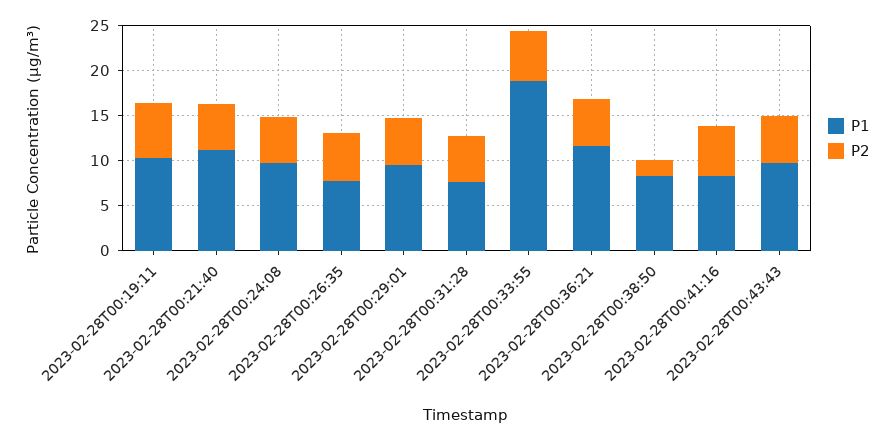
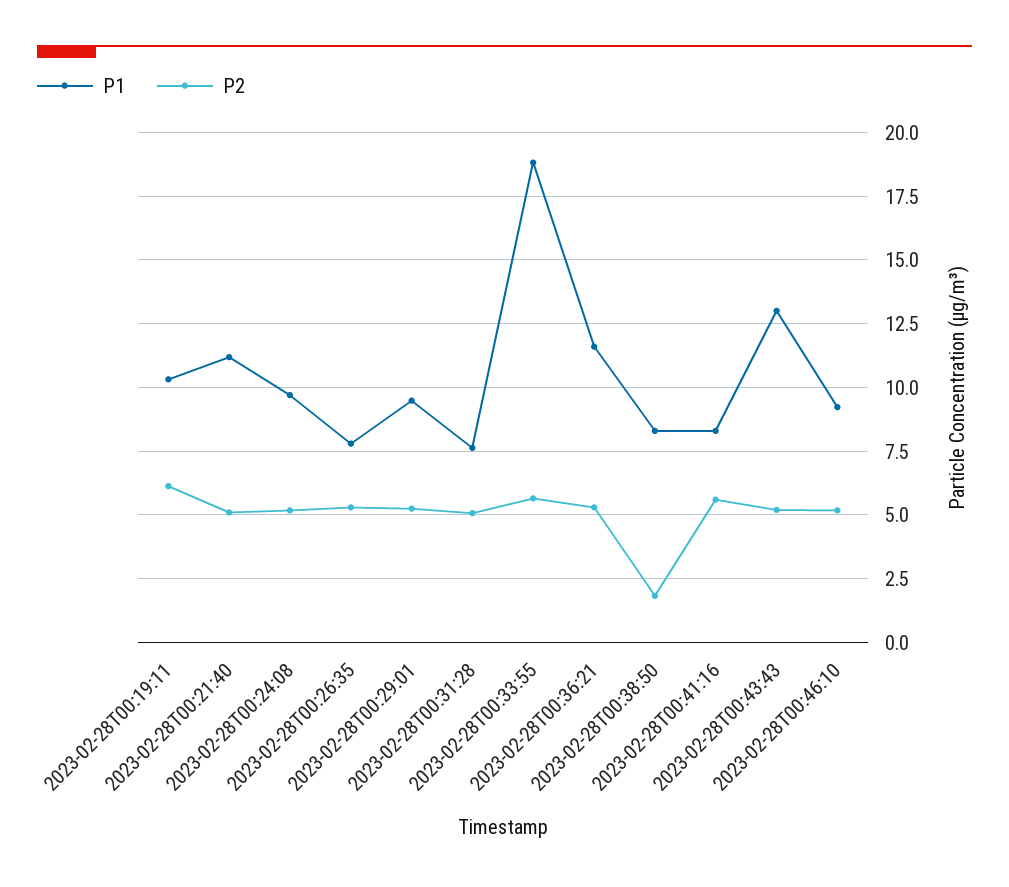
P1, 2023-02-28T00:43:43: 10 -> 13
P1, 2023-02-28T00:46:10: none -> 9.25
P2, 2023-02-28T00:46:10: none -> 5.25

